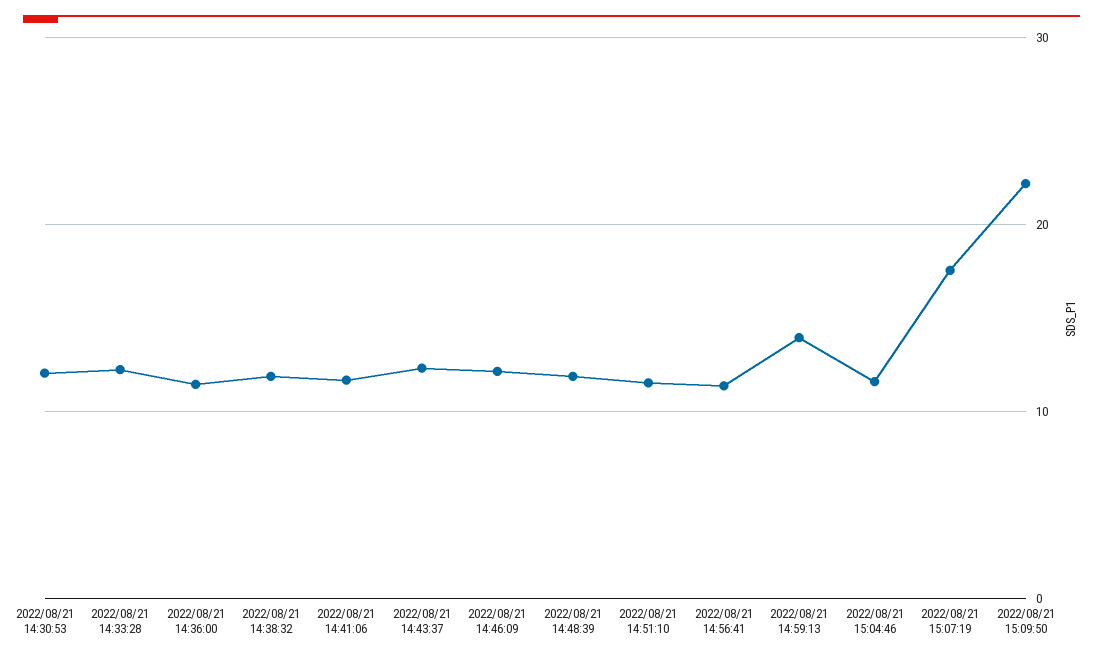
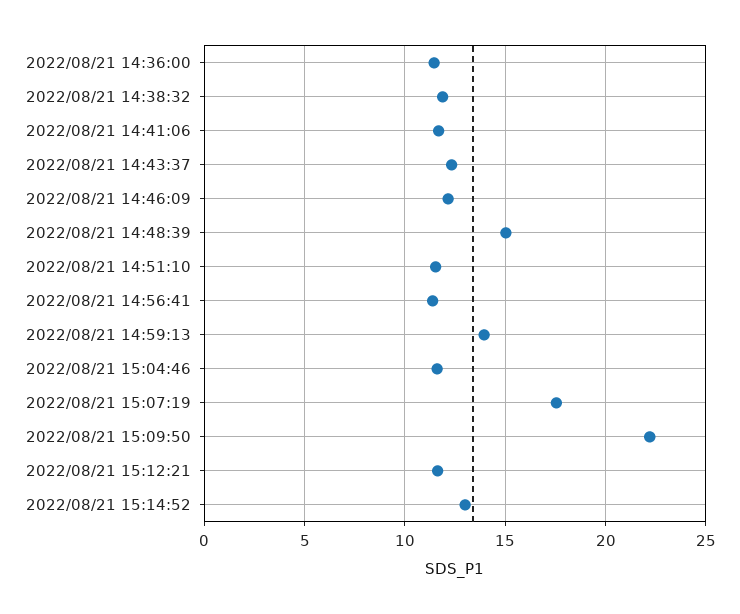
2022/08/21 14:30:53: 12 -> none
2022/08/21 14:33:28: 12 -> none
2022/08/21 14:48:39: 12 -> 15
2022/08/21 15:12:21: none -> 11.5
2022/08/21 15:14:52: none -> 13

